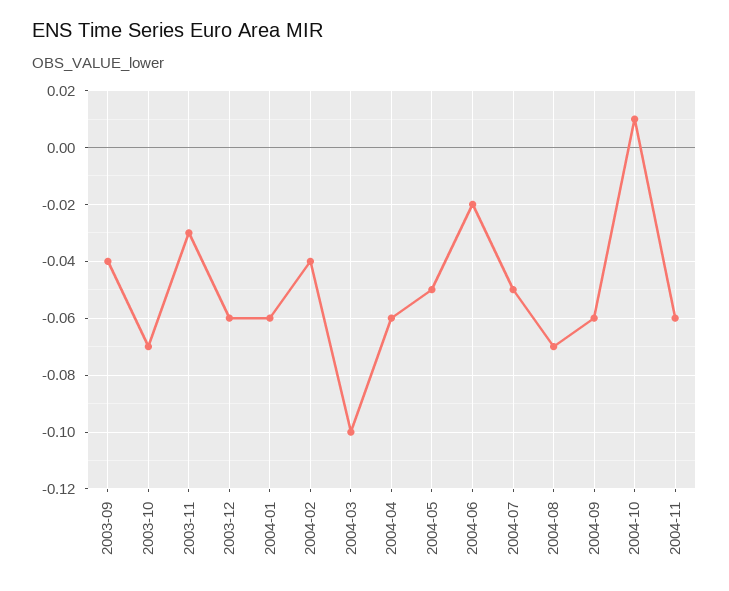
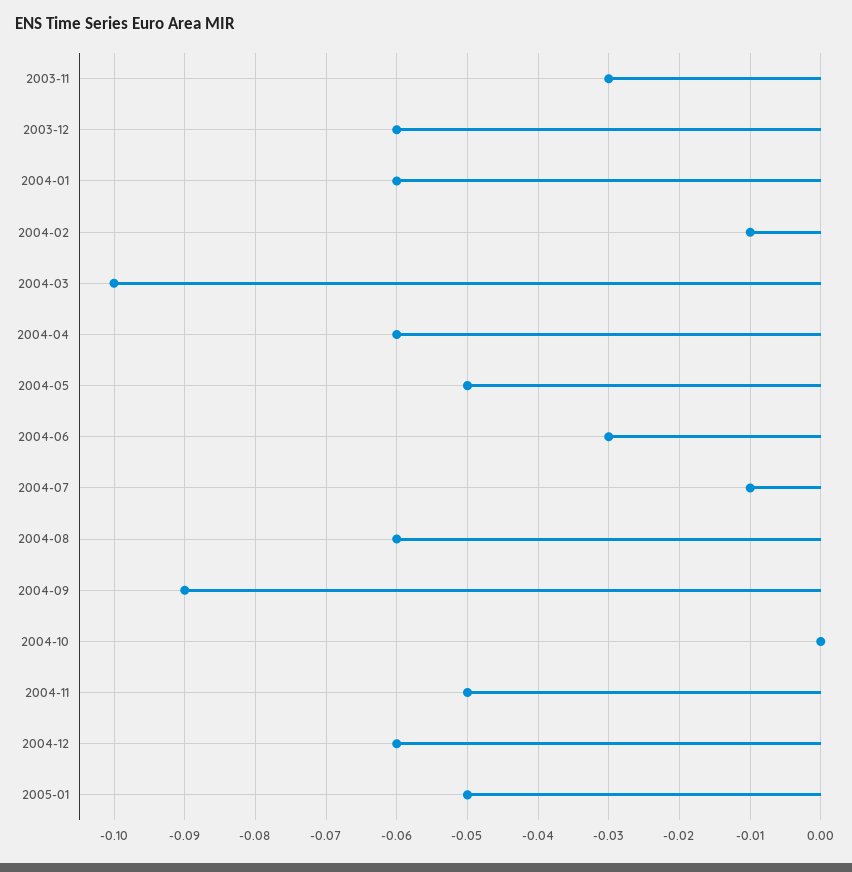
2003-09: -0.04 -> none
2003-10: -0.07 -> none
2004-02: -0.04 -> -0.01
2004-06: -0.02 -> -0.03
2004-07: -0.05 -> -0.01
2004-08: -0.07 -> -0.06
2004-09: -0.06 -> -0.09
2004-10: 0.01 -> 0
2004-11: -0.06 -> -0.05
2004-12: none -> -0.06
2005-01: none -> -0.05

